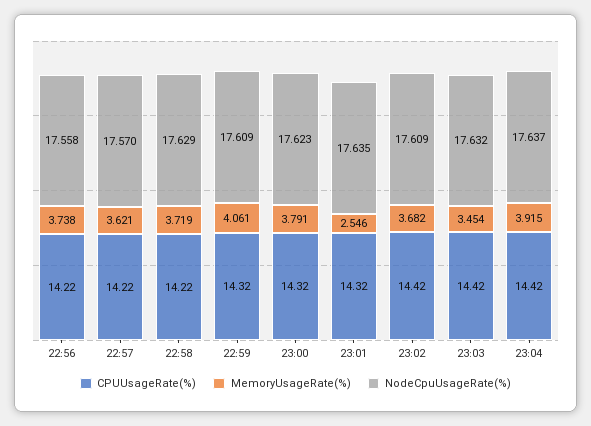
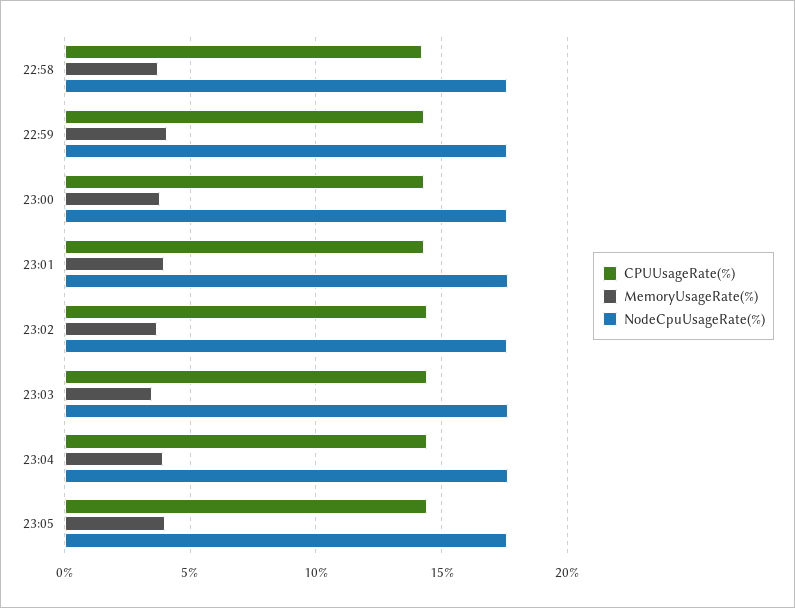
CPUUsageRate(%), 22:56: 14.22 -> none
MemoryUsageRate(%), 22:56: 3.738 -> none
NodeCpuUsageRate(%), 22:56: 17.558 -> none
CPUUsageRate(%), 22:57: 14.22 -> none
MemoryUsageRate(%), 22:57: 3.621 -> none
NodeCpuUsageRate(%), 22:57: 17.57 -> none
MemoryUsageRate(%), 23:01: 2.546 -> 4
CPUUsageRate(%), 23:05: none -> 14.5
MemoryUsageRate(%), 23:05: none -> 4
NodeCpuUsageRate(%), 23:05: none -> 17.5

